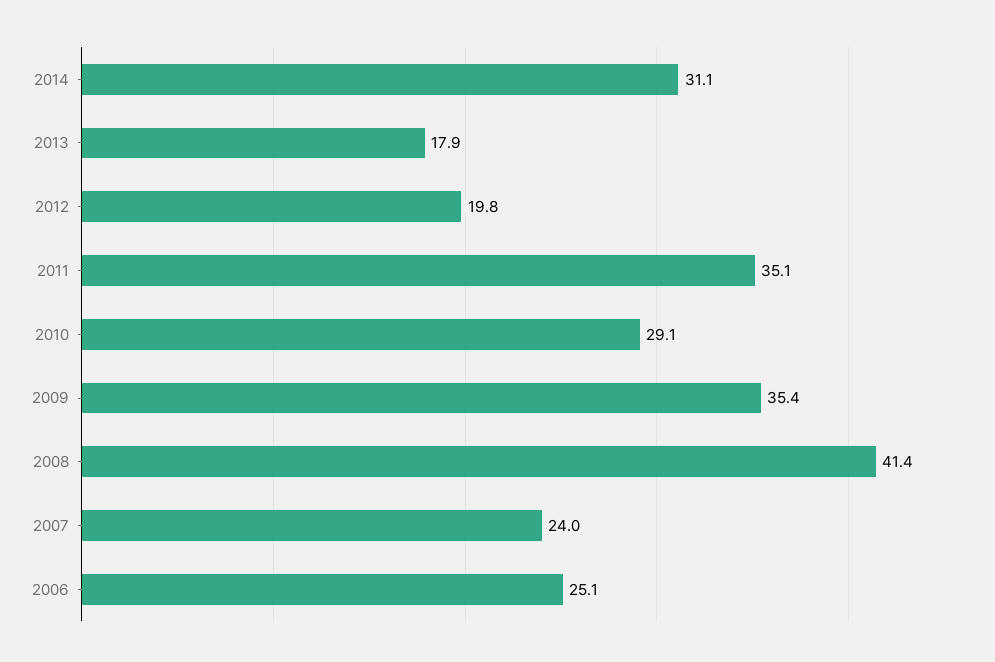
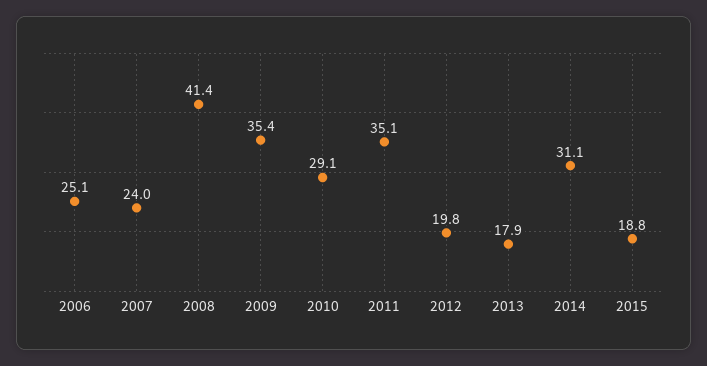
2015: none -> 18.8

